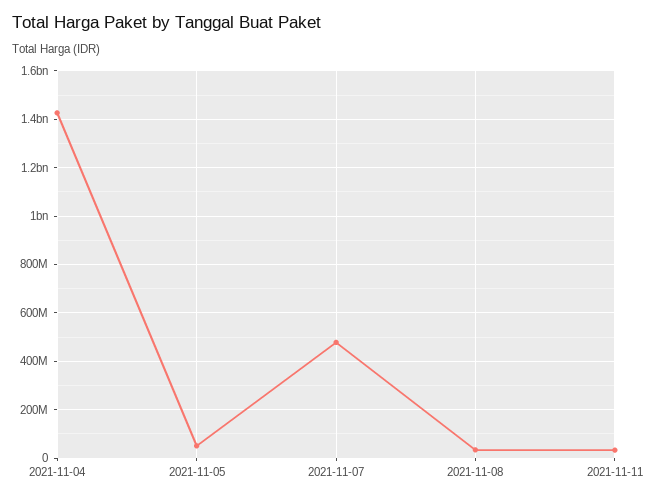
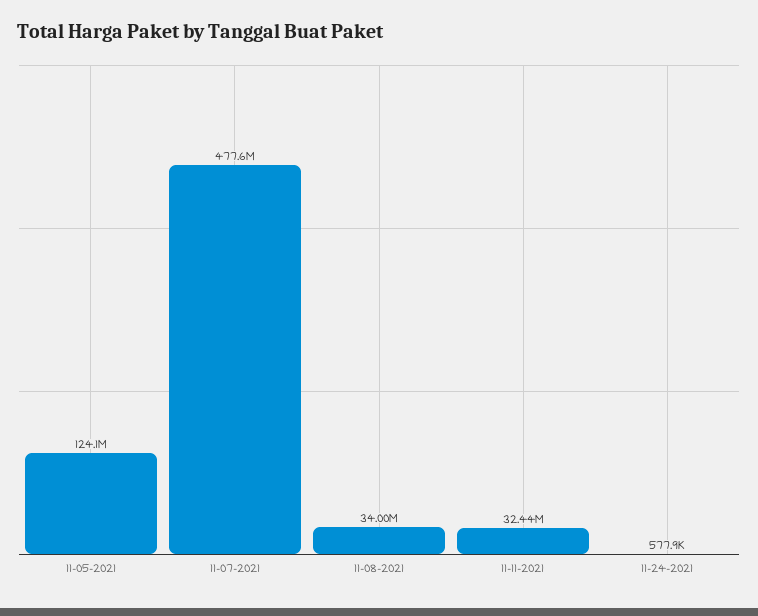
2021-11-04: 1425000000 -> none
2021-11-05: 50000000 -> 124100000
11-24-2021: none -> 577900

